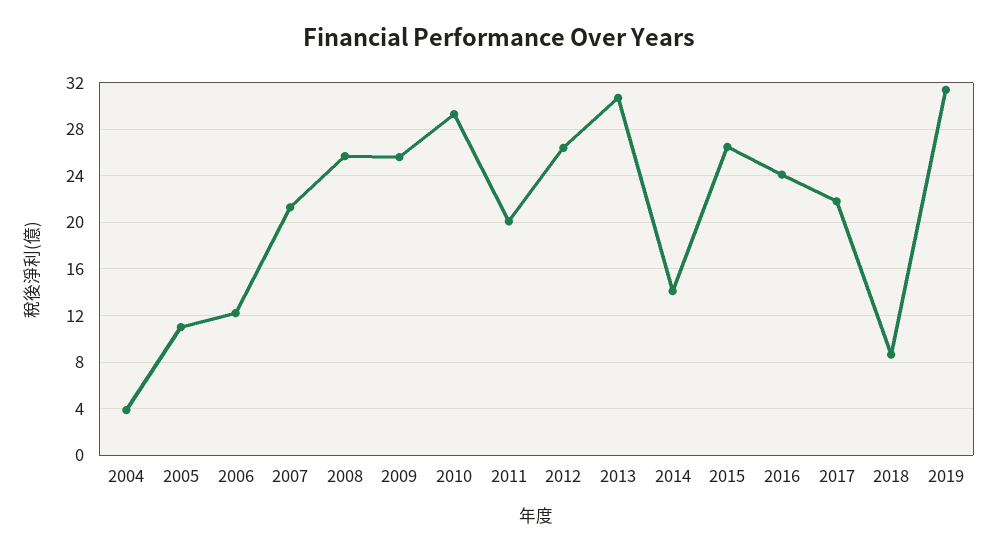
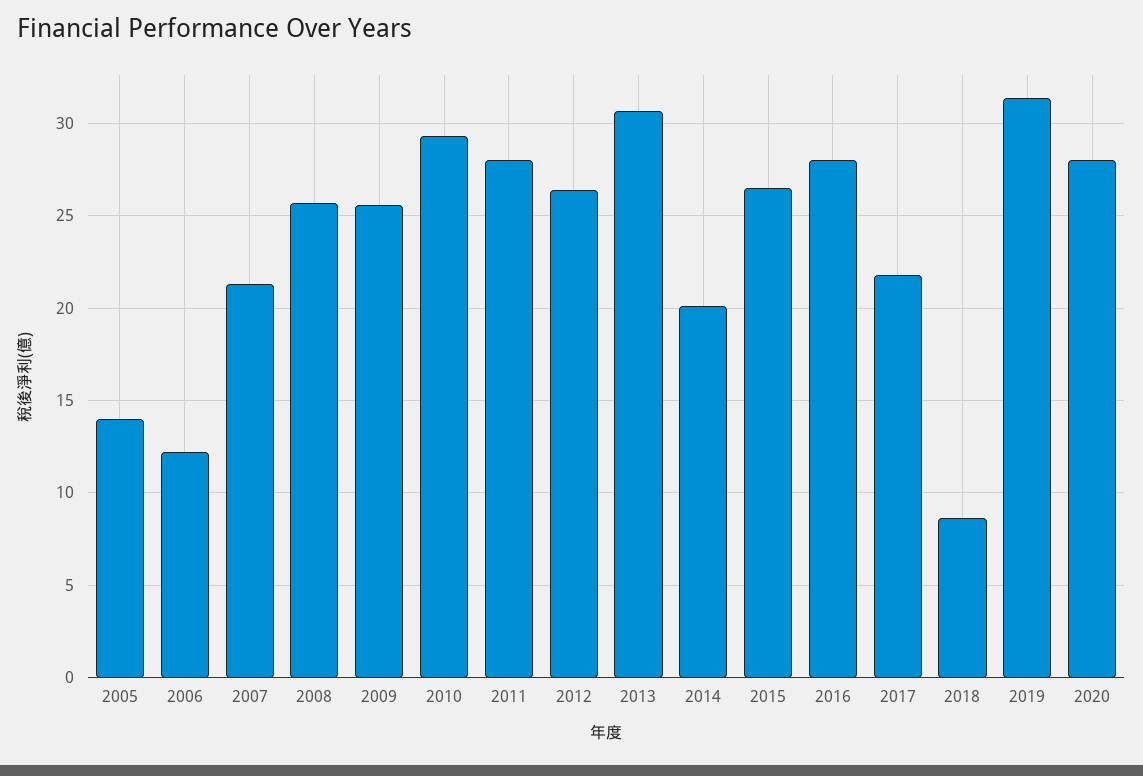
2004: 4 -> none
2005: 11 -> 14
2011: 20 -> 28
2014: 14 -> 20
2016: 24 -> 28
2020: none -> 28

